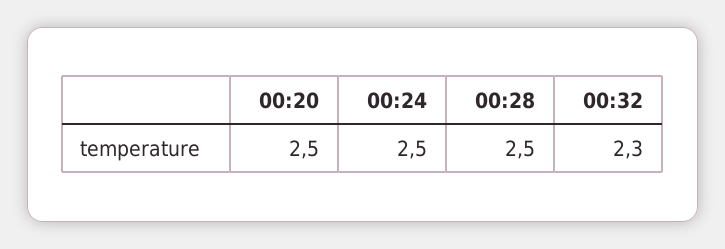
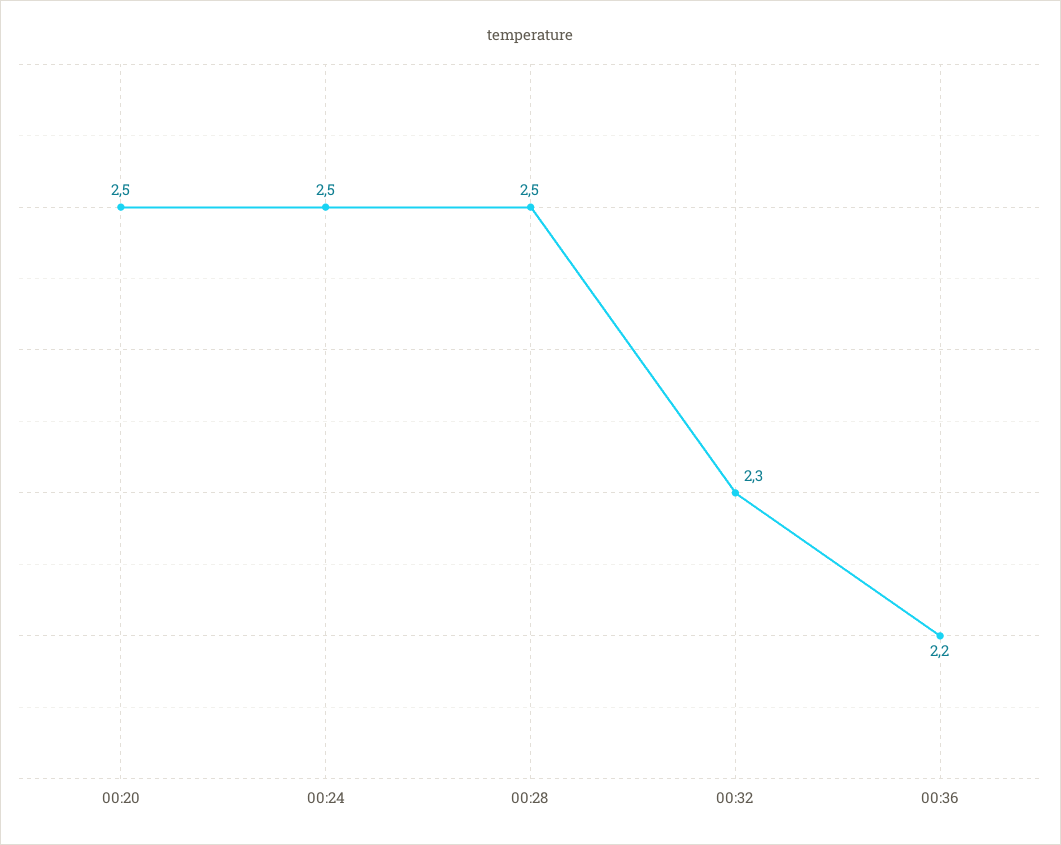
00:36: none -> 2.2

